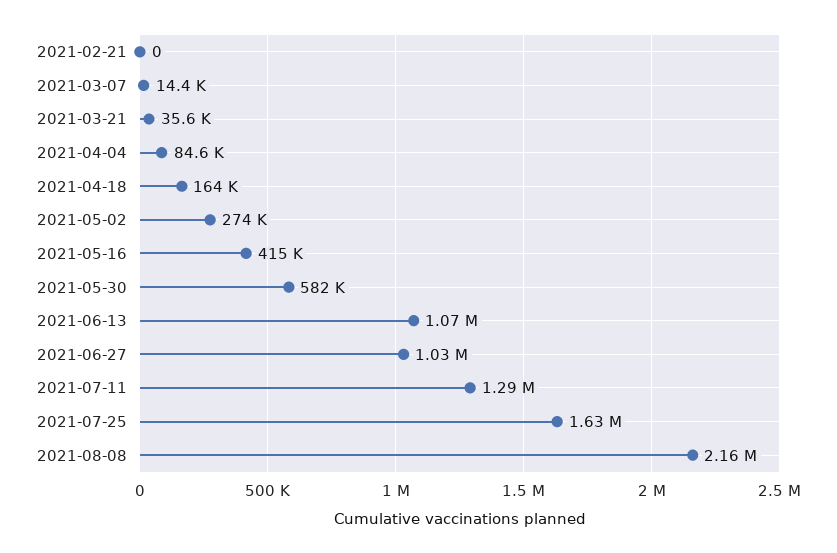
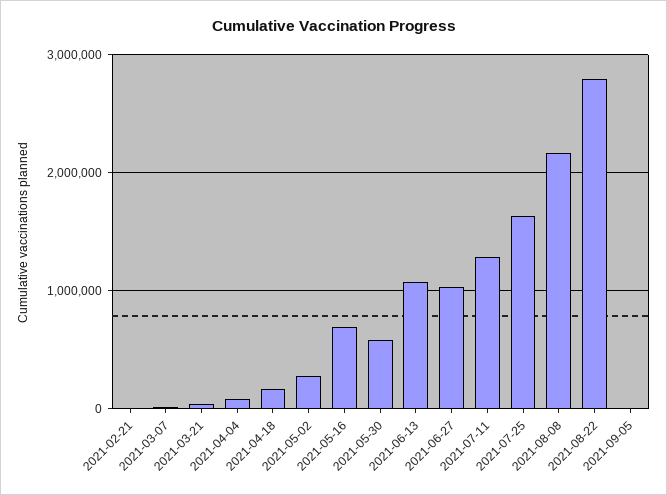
2021-05-16: 415000 -> 700000
2021-08-22: none -> 2800000
2021-09-05: none -> 0

